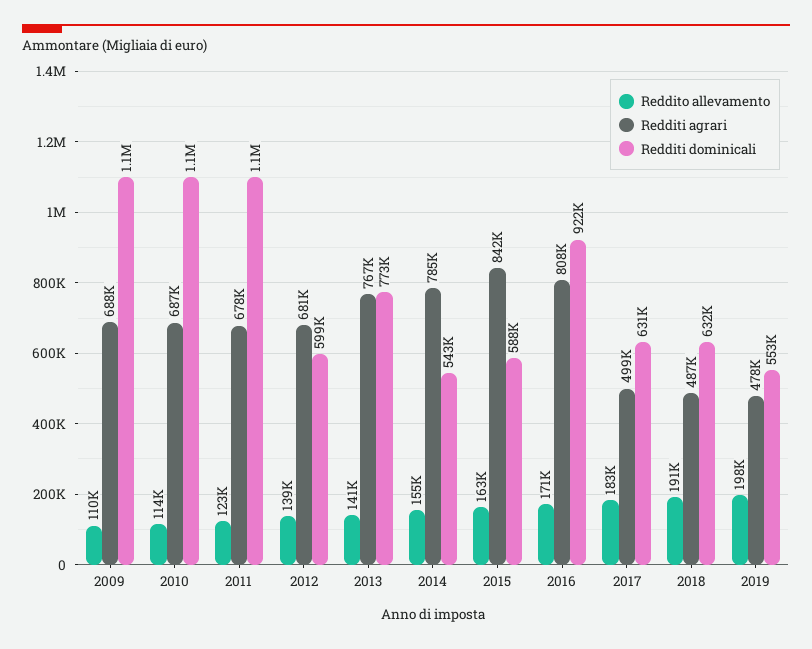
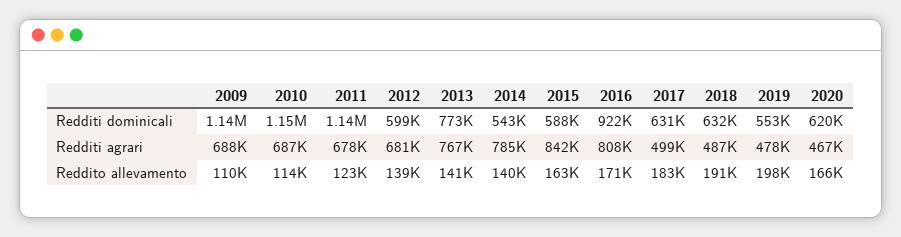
Reddito allevamento, 2014: 155000 -> 140000
Redditi dominicali, 2020: none -> 620000
Redditi agrari, 2020: none -> 467000
Reddito allevamento, 2020: none -> 166000

